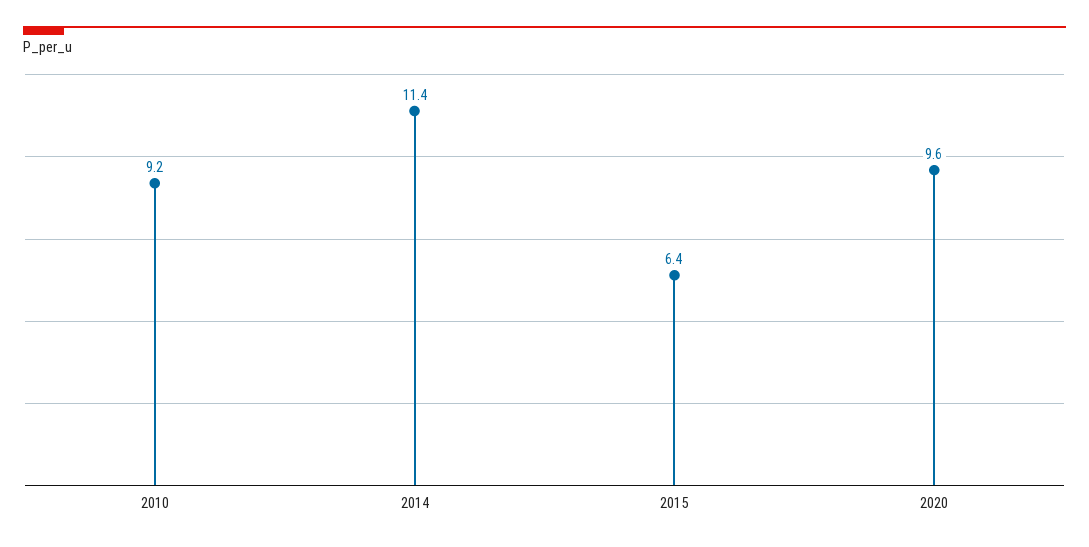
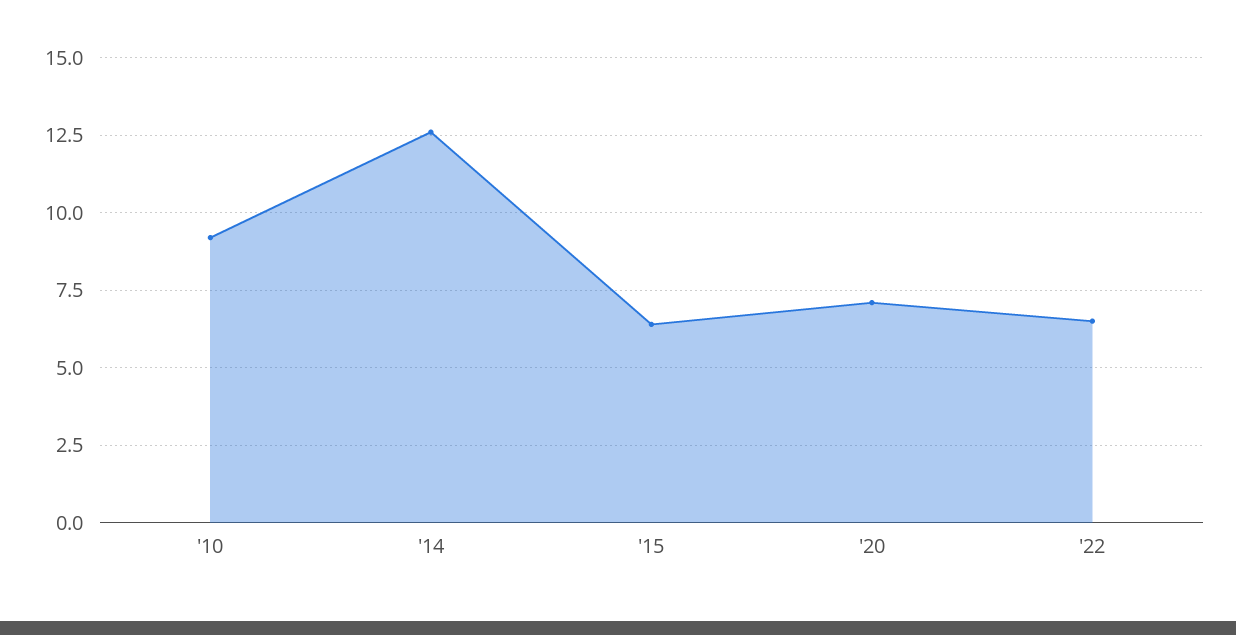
2014: 11.4 -> 12.5
2020: 9.6 -> 7
'22: none -> 6.5

